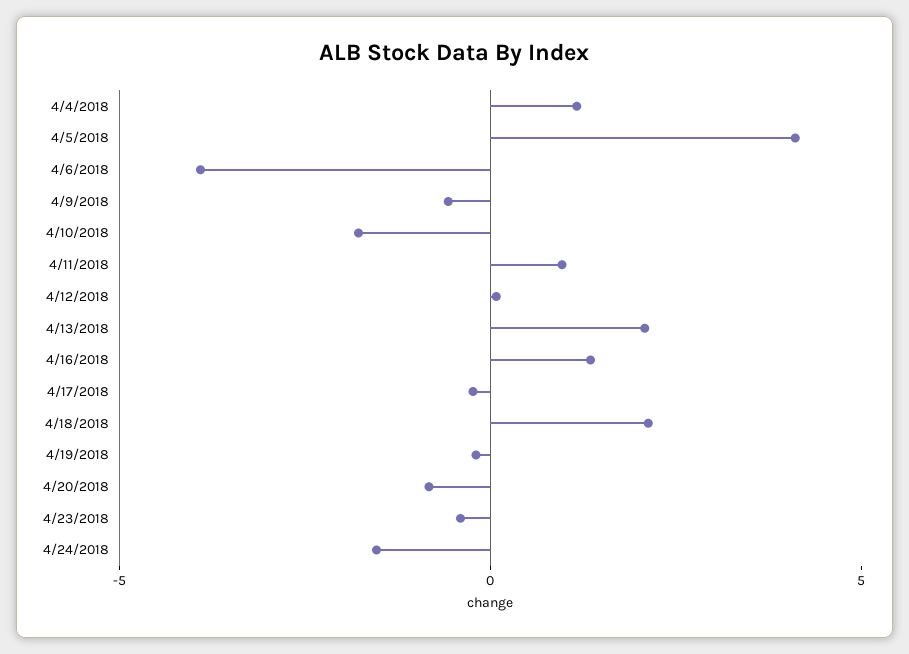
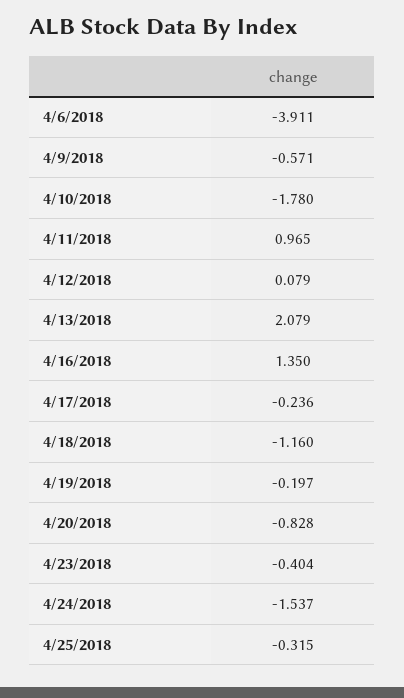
4/4/2018: 1 -> none
4/5/2018: 4 -> none
4/18/2018: 2 -> -1.16
4/25/2018: none -> -0.315

